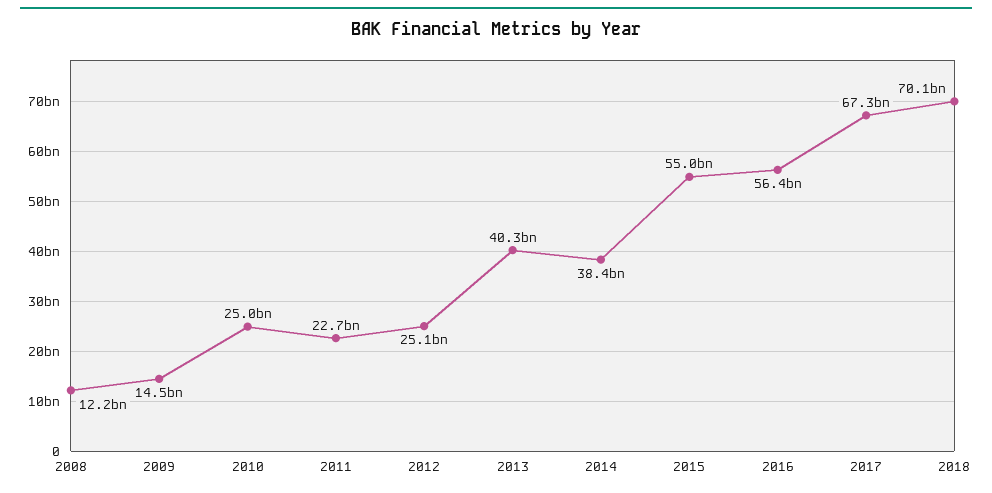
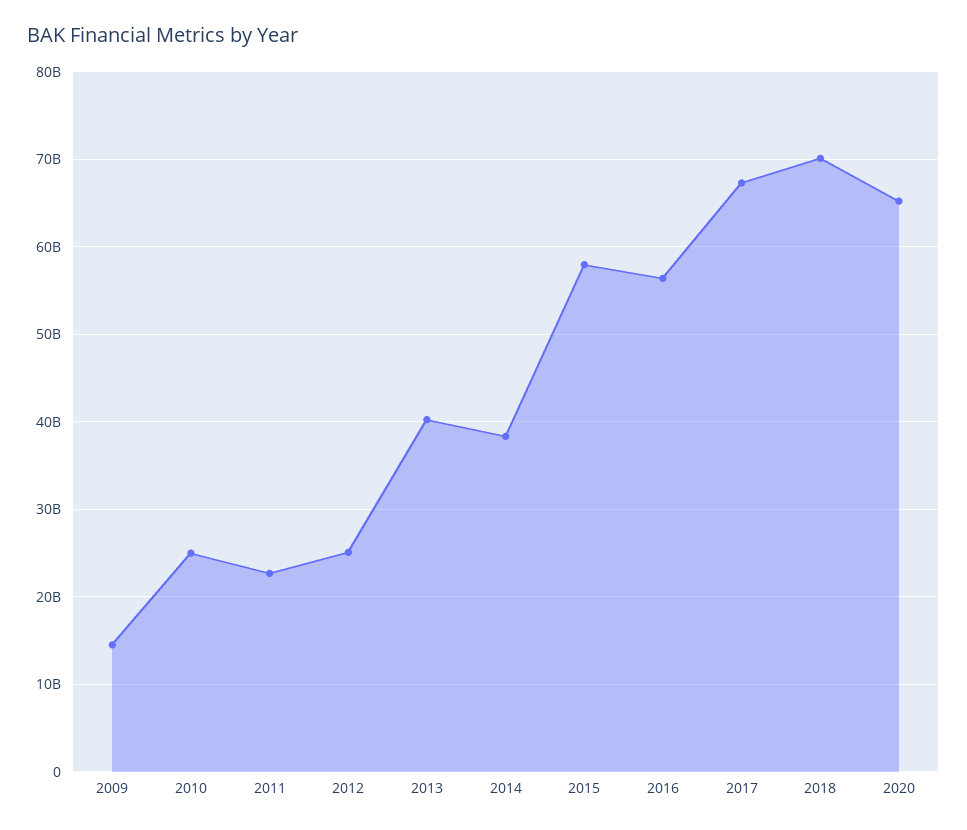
2008: 12200000000 -> none
2015: 55000000000 -> 58000000000
2020: none -> 65000000000

